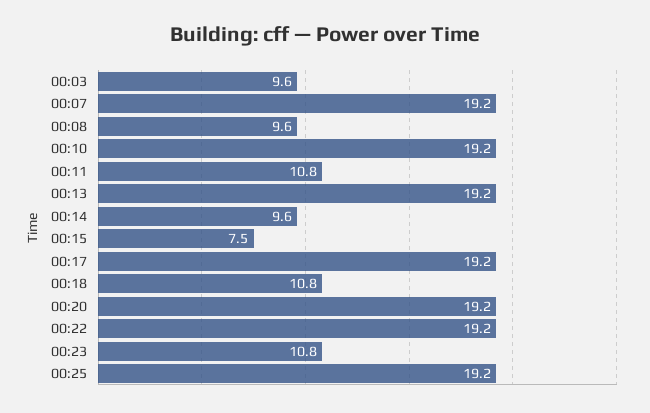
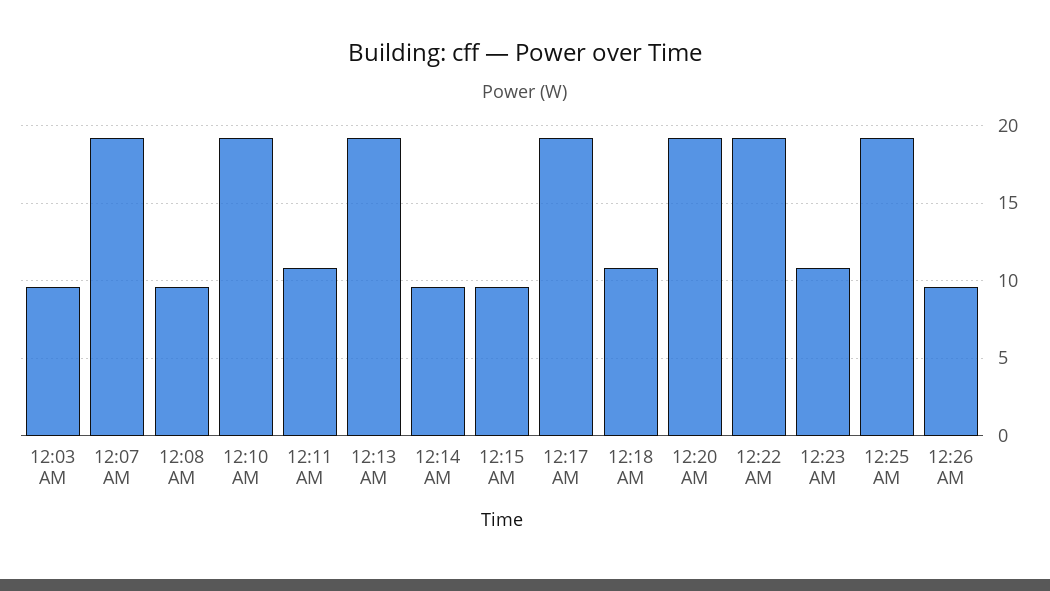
00:15: 7.5 -> 9.5
12:26 AM: none -> 9.5

